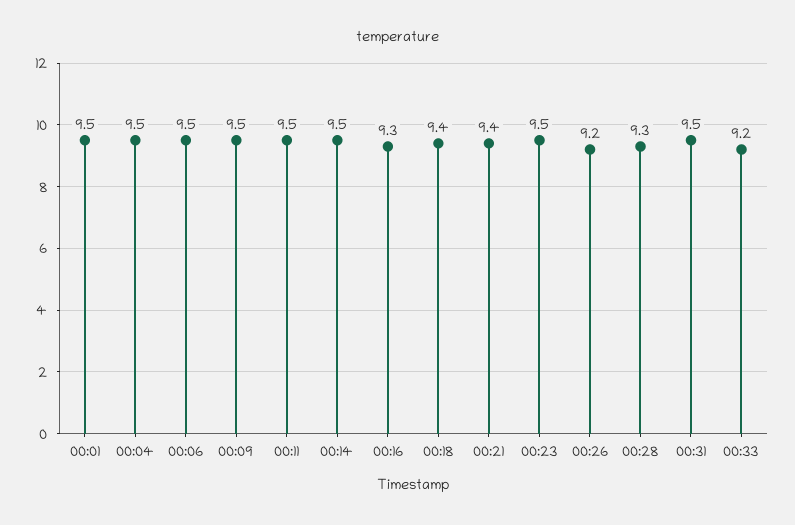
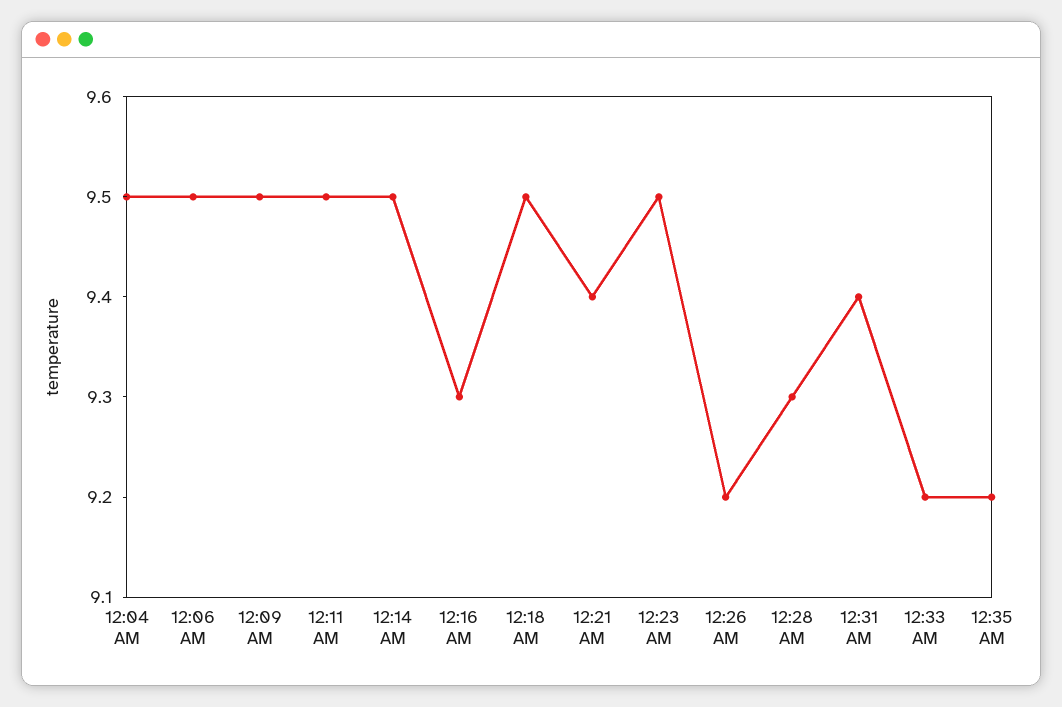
00:01: 9.5 -> none
00:18: 9.4 -> 9.5
00:31: 9.5 -> 9.4
12:35 AM: none -> 9.2

